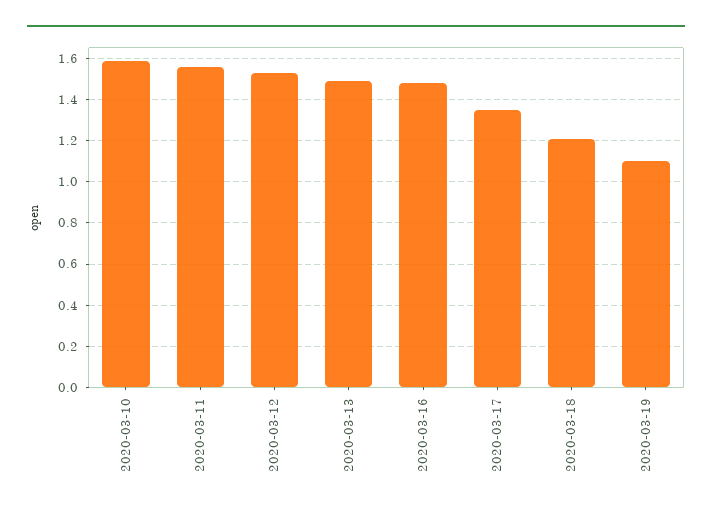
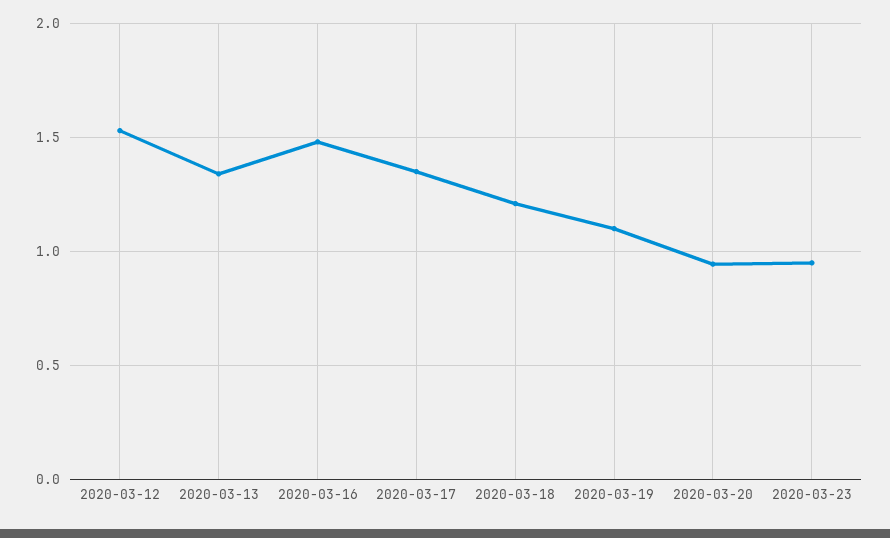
2020-03-10: 1.6 -> none
2020-03-11: 1.55 -> none
2020-03-13: 1.5 -> 1.35
2020-03-20: none -> 0.95
2020-03-23: none -> 0.95

